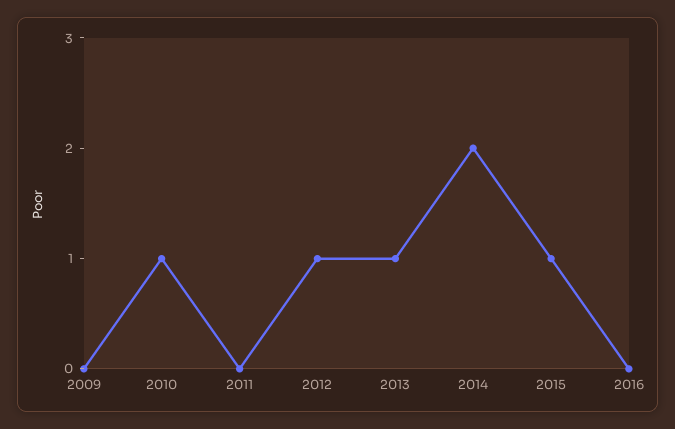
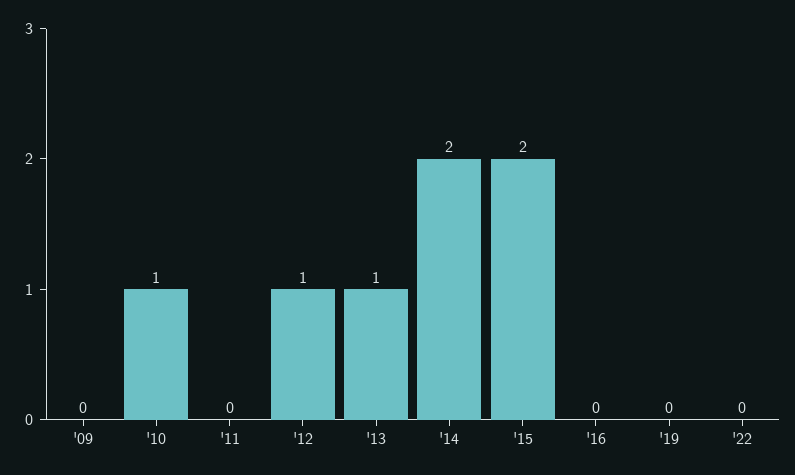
2015: 1 -> 2
'19: none -> 0
'22: none -> 0

